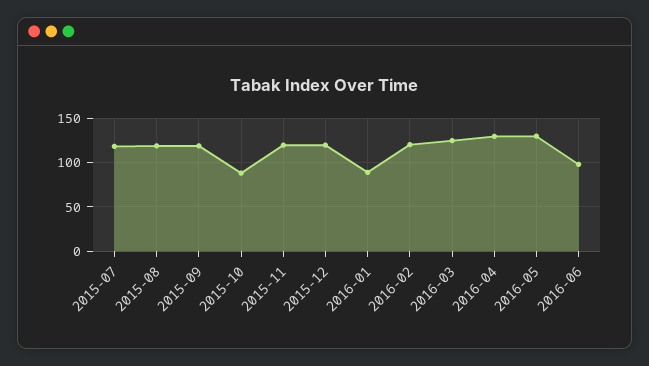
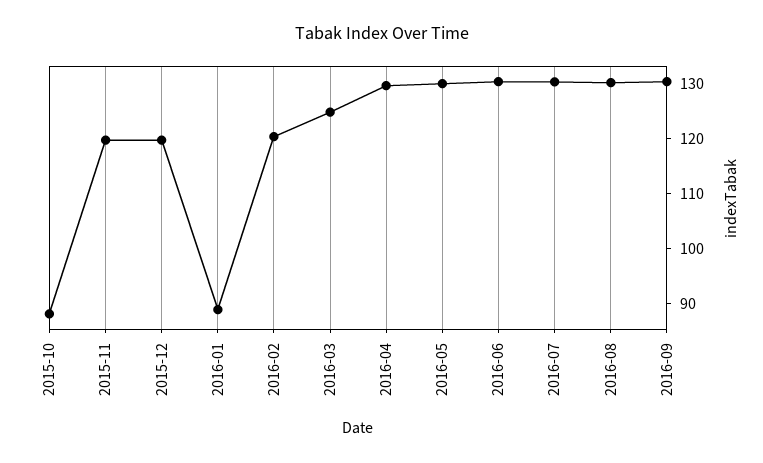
2015-07: 120 -> none
2015-08: 120 -> none
2015-09: 120 -> none
2016-06: 100 -> 130
2016-07: none -> 130
2016-08: none -> 130
2016-09: none -> 130

